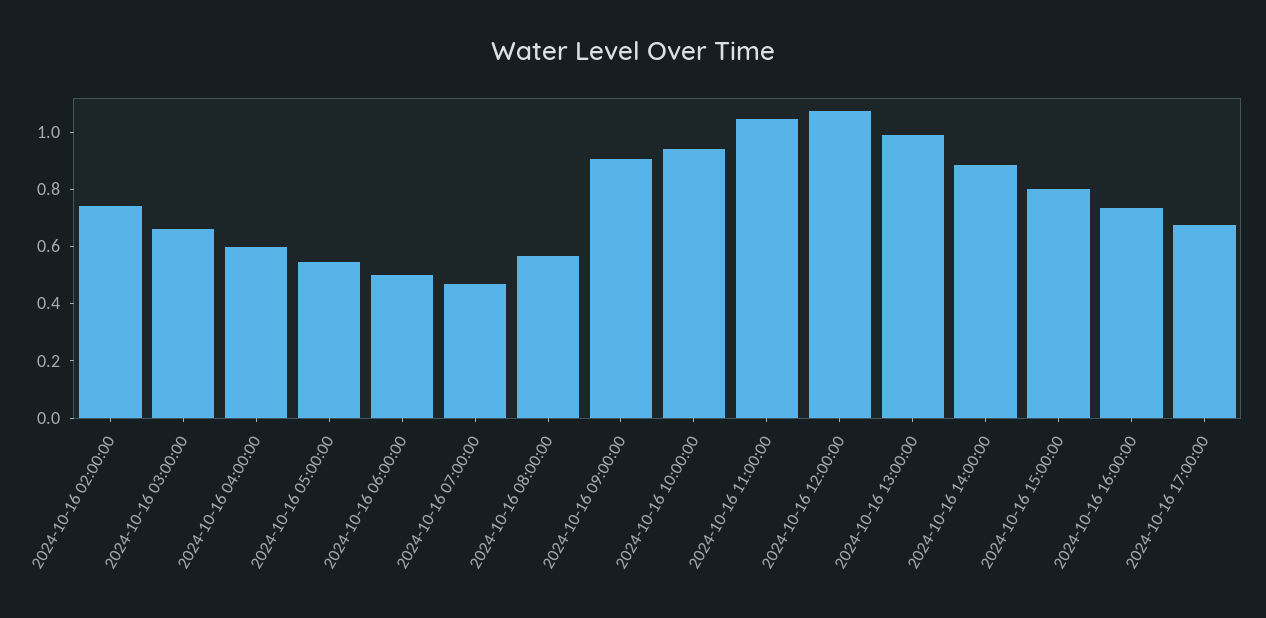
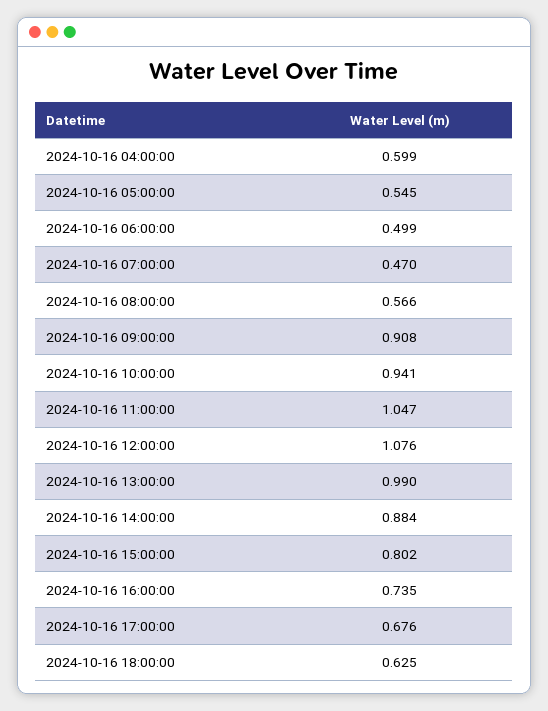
2024-10-16 02:00:00: 0.75 -> none
2024-10-16 03:00:00: 0.65 -> none
2024-10-16 18:00:00: none -> 0.625

